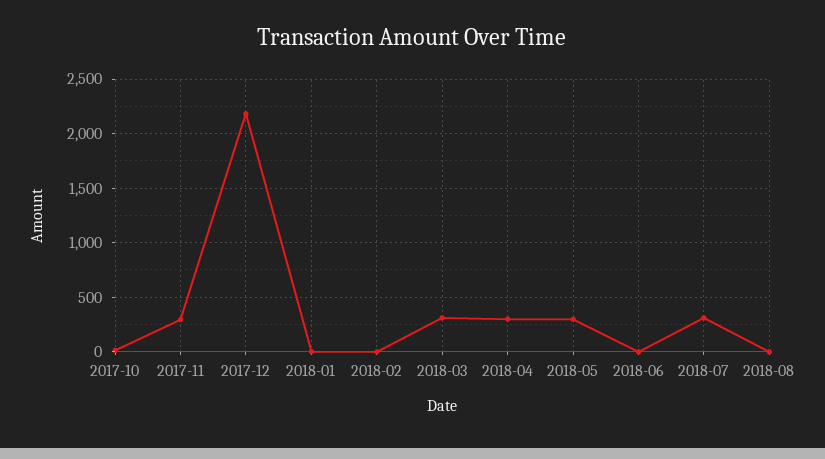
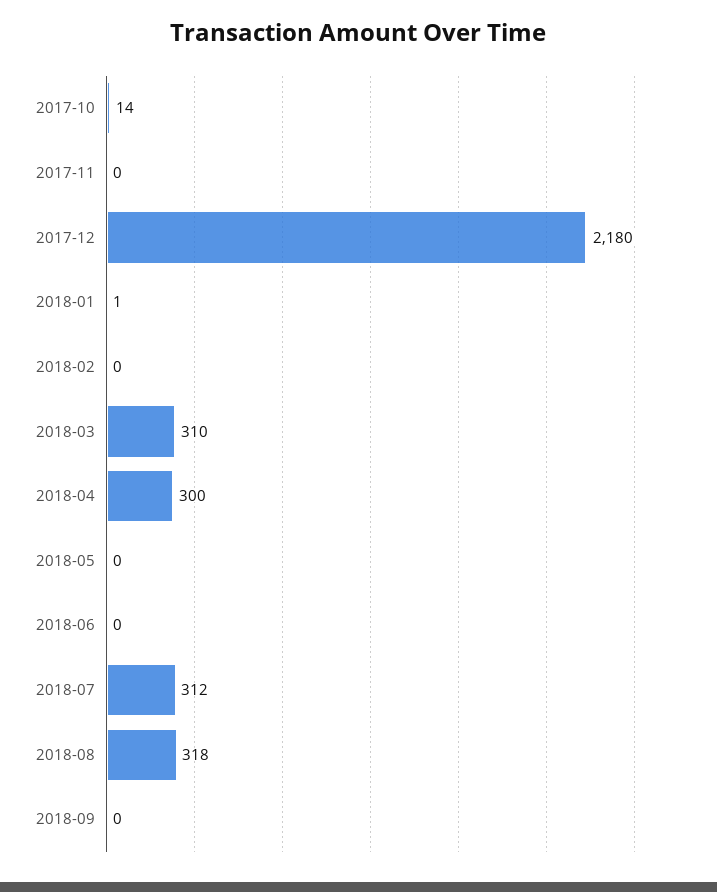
2017-11: 300 -> 0
2018-05: 300 -> 0
2018-08: 0 -> 318
2018-09: none -> 0

